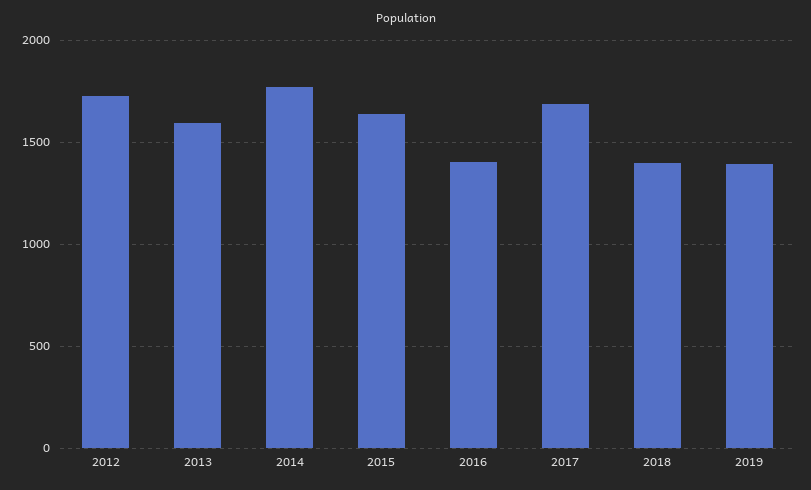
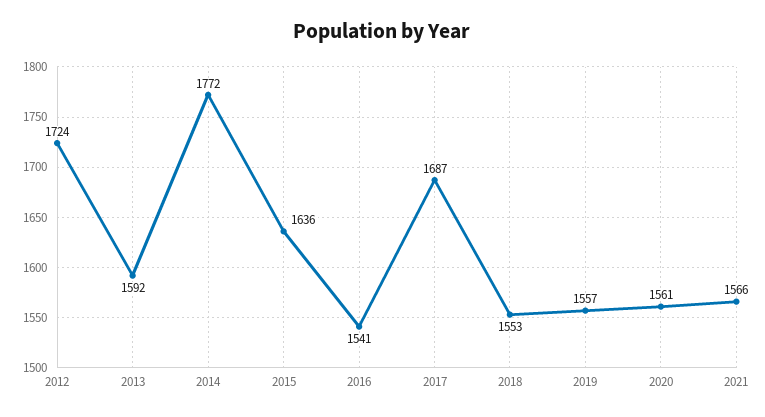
2016: 1400 -> 1541
2018: 1400 -> 1553
2019: 1400 -> 1557
2020: none -> 1561
2021: none -> 1566

